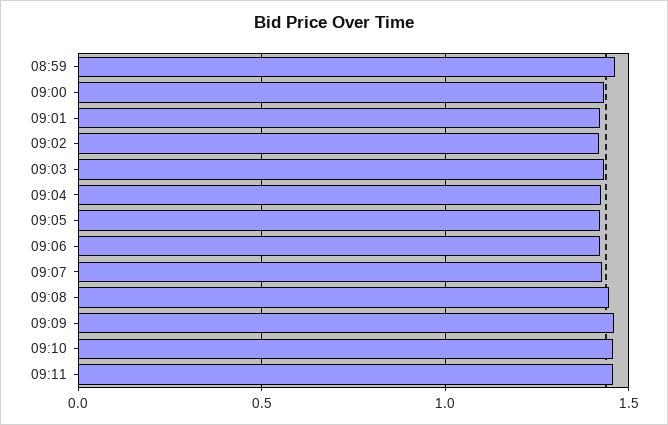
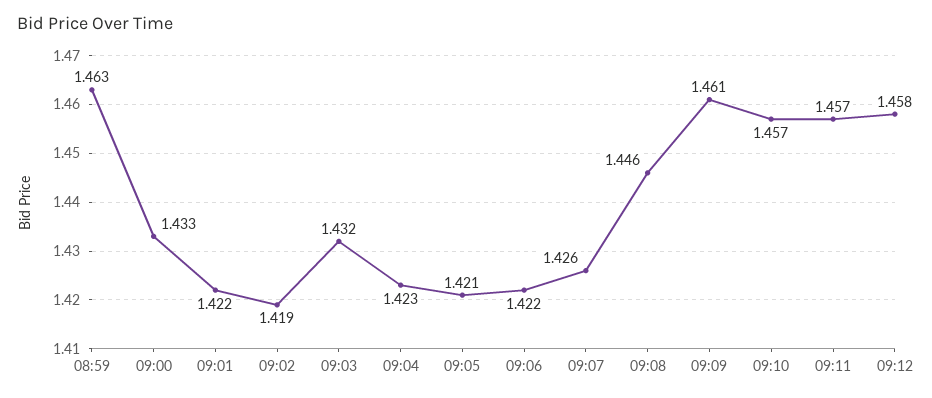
09:12: none -> 1.458

